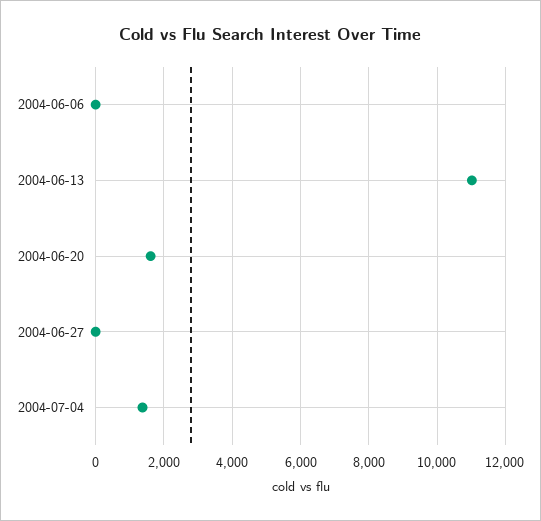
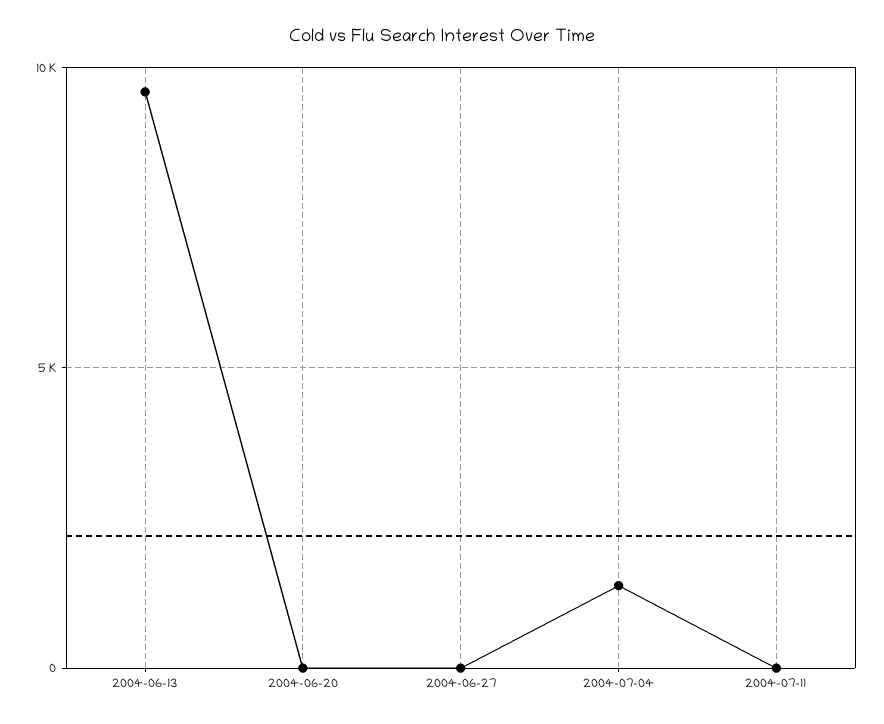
2004-06-06: 0 -> none
2004-06-13: 11000 -> 9500
2004-06-20: 1600 -> 0
2004-07-11: none -> 0

